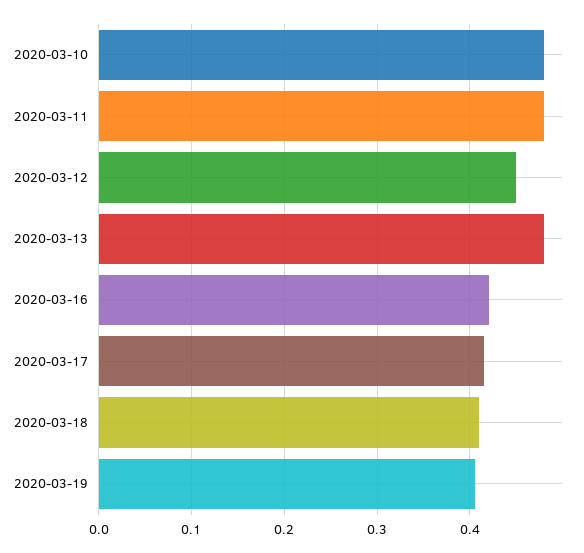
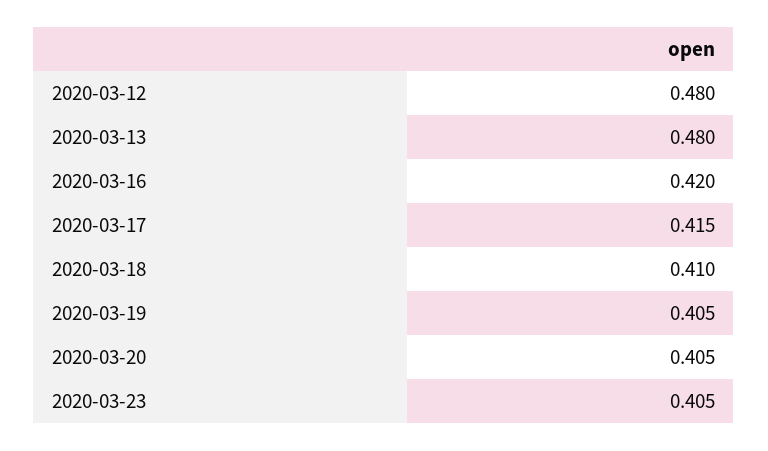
2020-03-10: 0.48 -> none
2020-03-11: 0.48 -> none
2020-03-12: 0.45 -> 0.48
2020-03-20: none -> 0.405
2020-03-23: none -> 0.405

